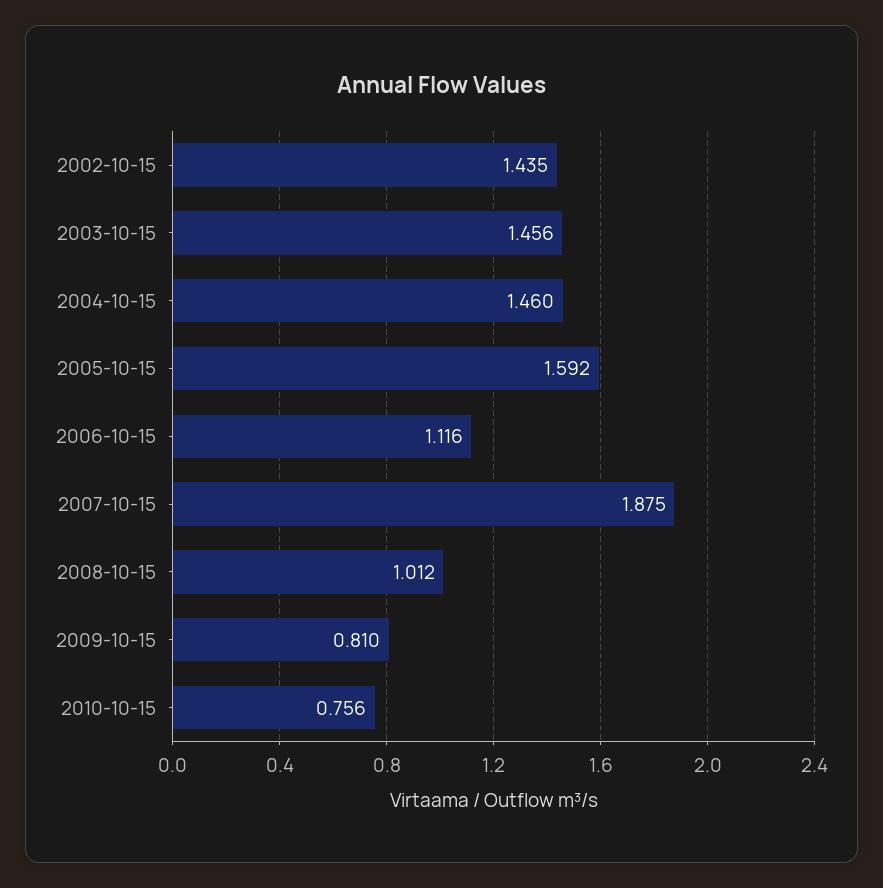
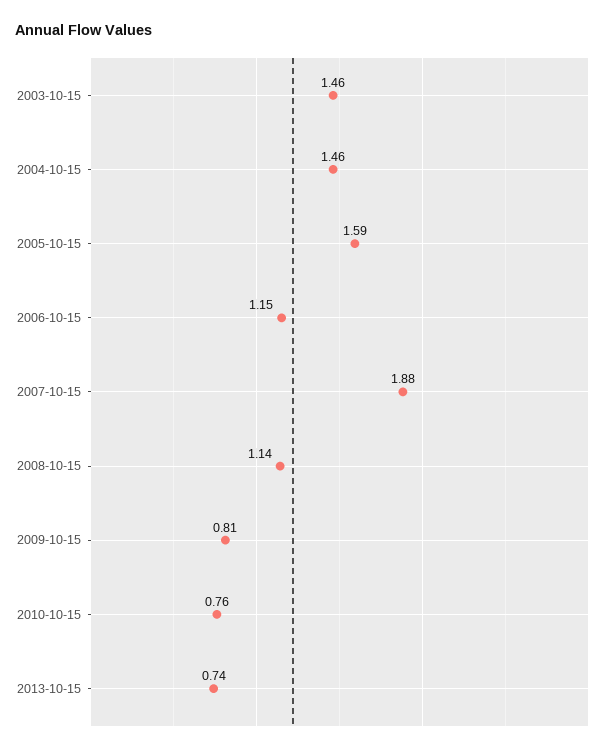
2002-10-15: 1.435 -> none
2006-10-15: 1.116 -> 1.15
2008-10-15: 1.012 -> 1.14
2013-10-15: none -> 0.74

